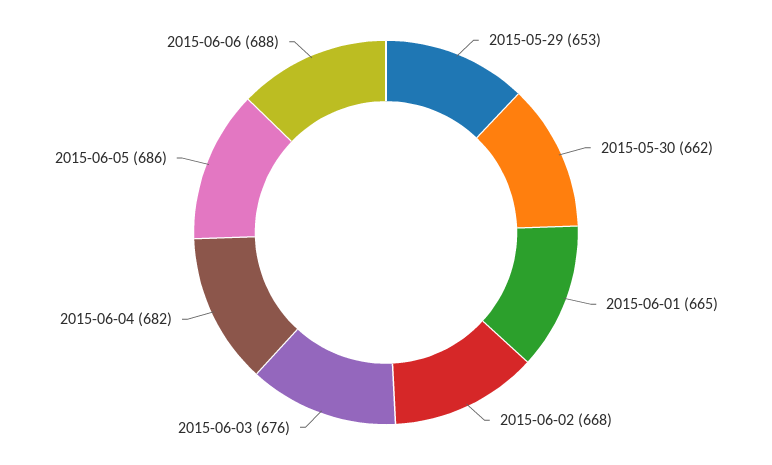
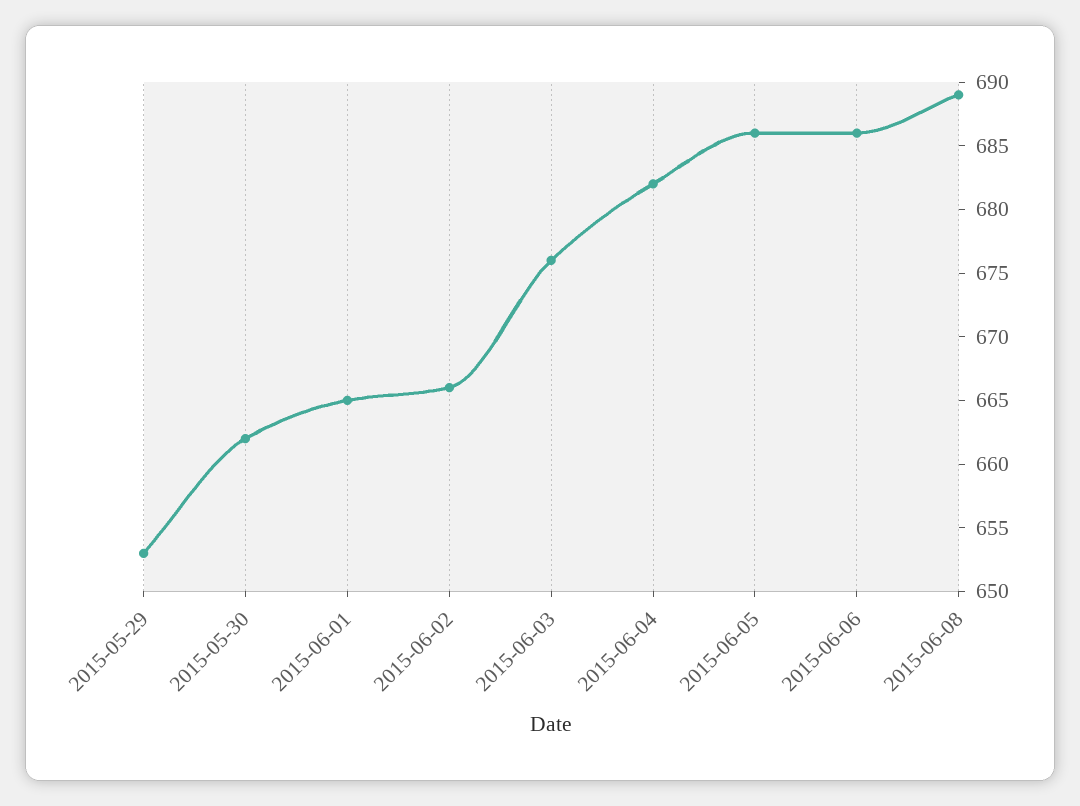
2015-06-02: 668 -> 666
2015-06-06: 688 -> 686
2015-06-08: none -> 689

